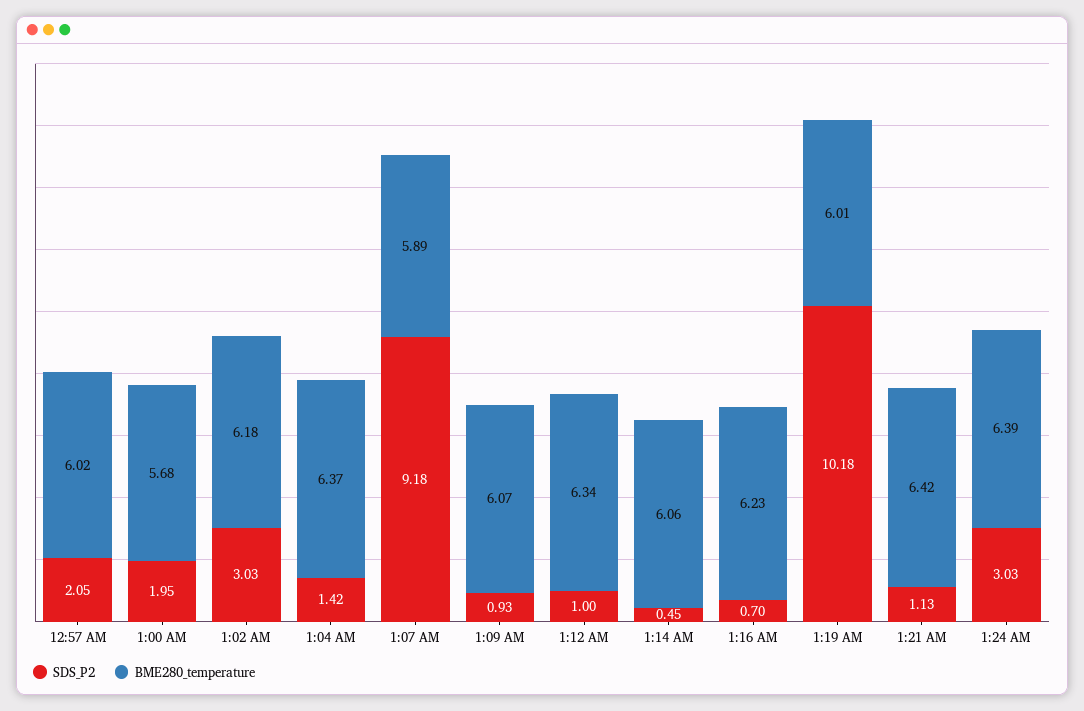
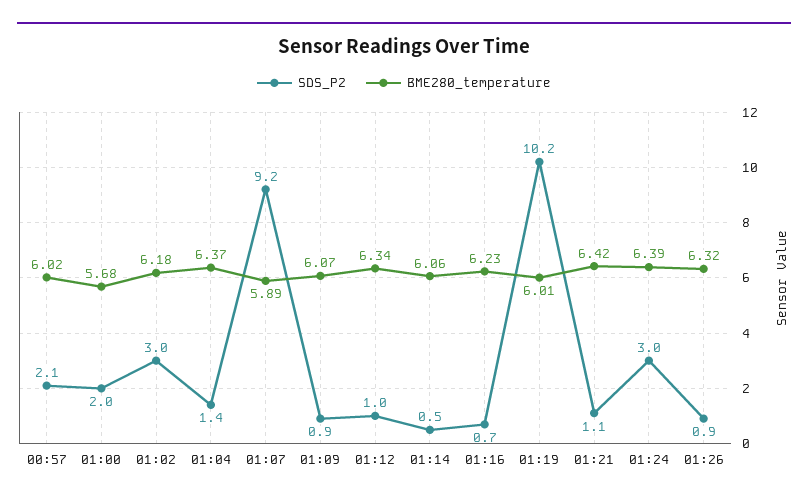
SDS_P2, 01:26: none -> 0.9
BME280_temperature, 01:26: none -> 6.32

